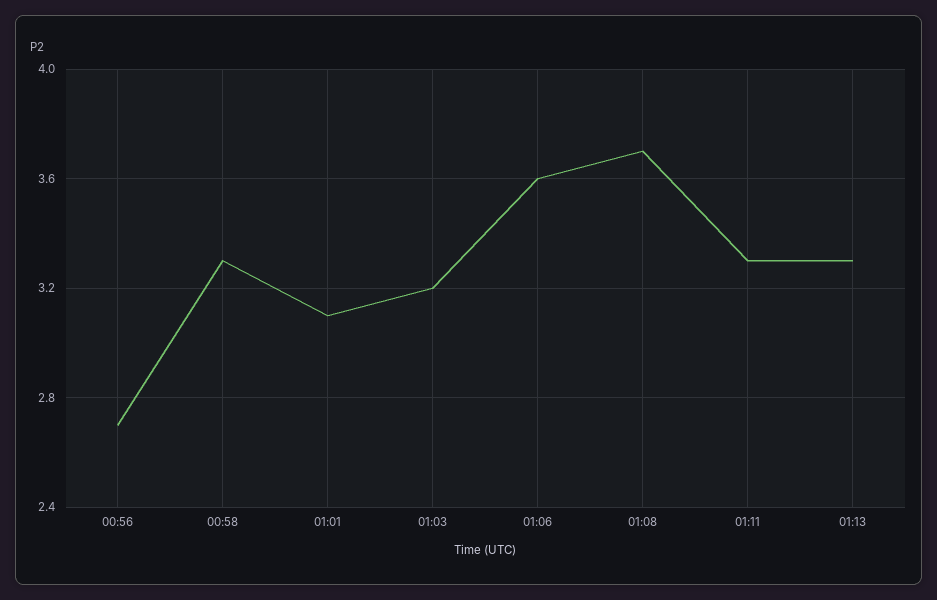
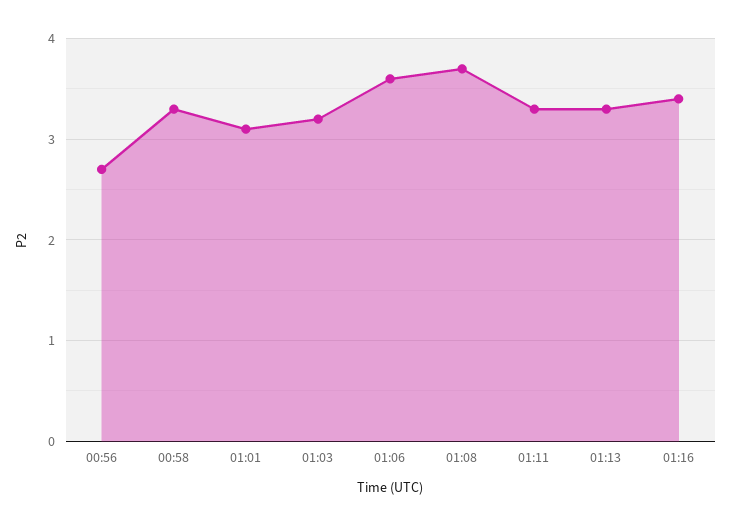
01:16: none -> 3.4

